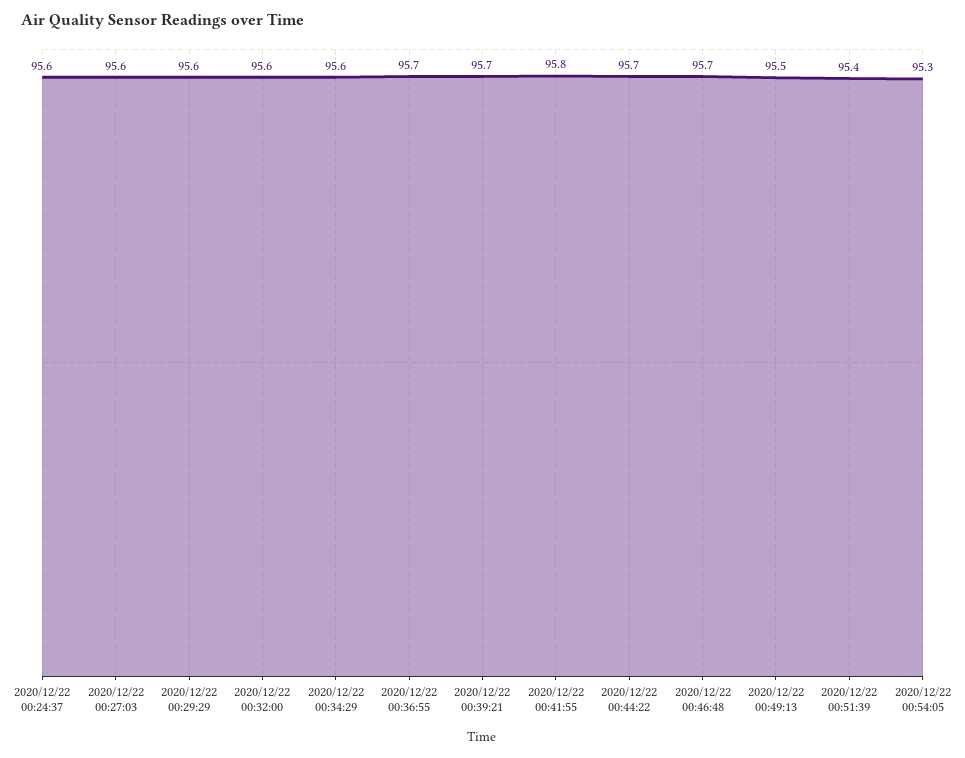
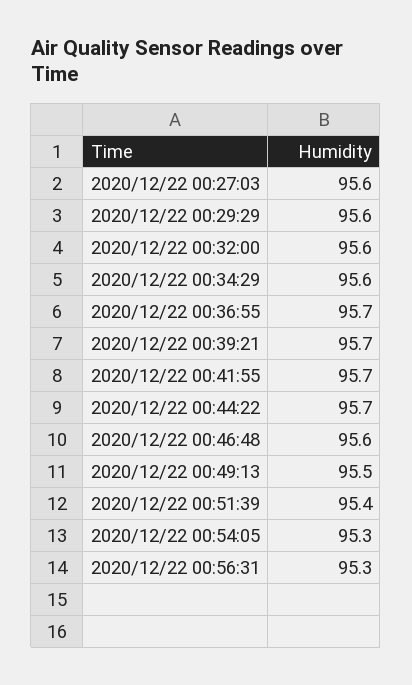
2020/12/22 00:24:37: 95.6 -> none
2020/12/22 00:41:55: 95.8 -> 95.7
2020/12/22 00:46:48: 95.7 -> 95.6
2020/12/22 00:56:31: none -> 95.3

